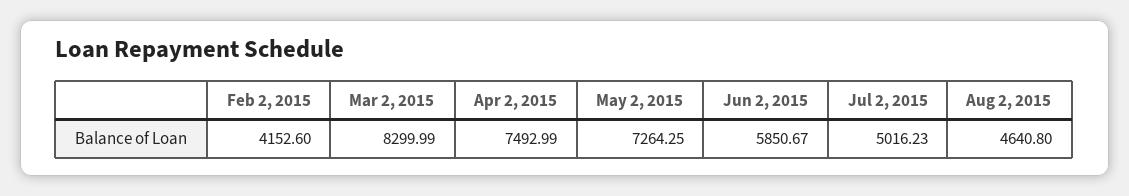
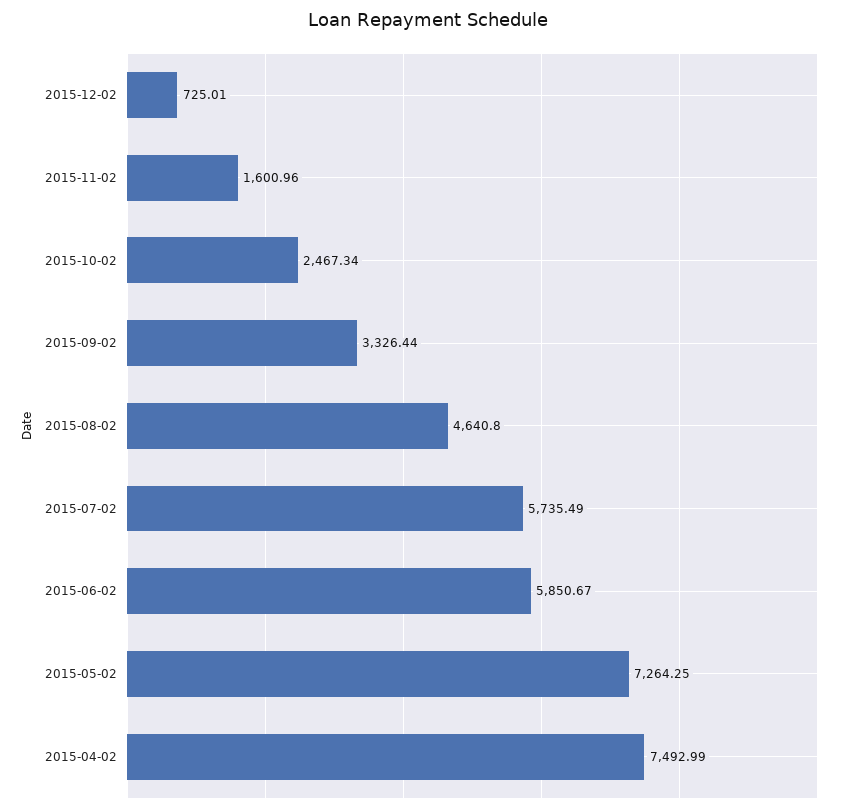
Feb 2, 2015: 4152.6 -> none
Mar 2, 2015: 8299.99 -> none
Jul 2, 2015: 5016.23 -> 5735.49
2015-12-02: none -> 725.01
2015-11-02: none -> 1600.96
2015-10-02: none -> 2467.34
2015-09-02: none -> 3326.44

